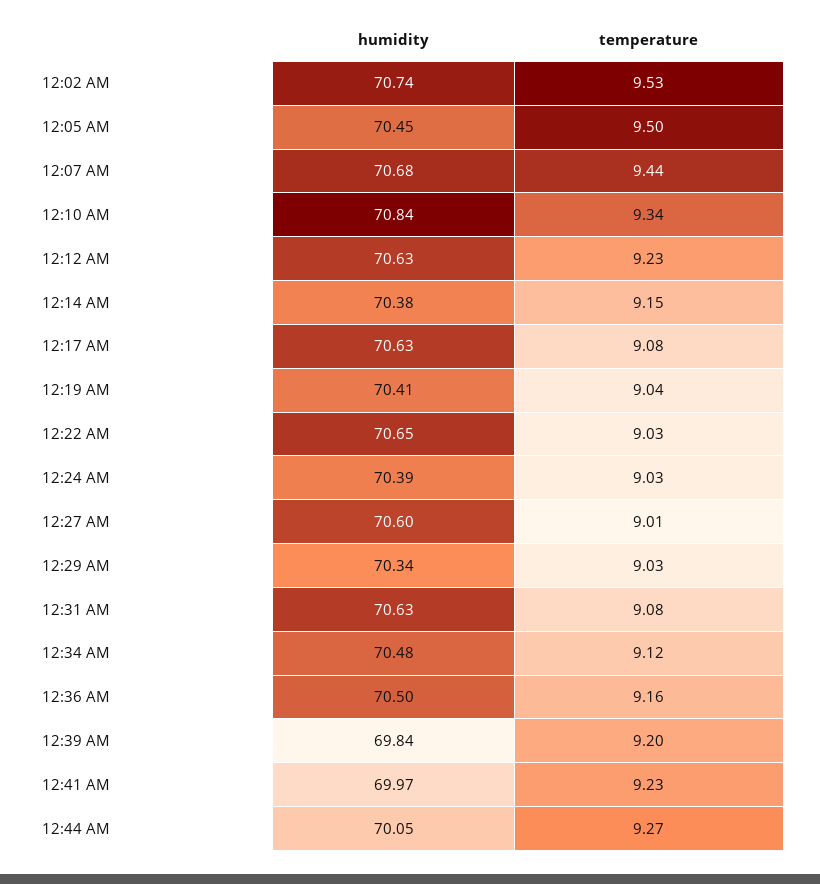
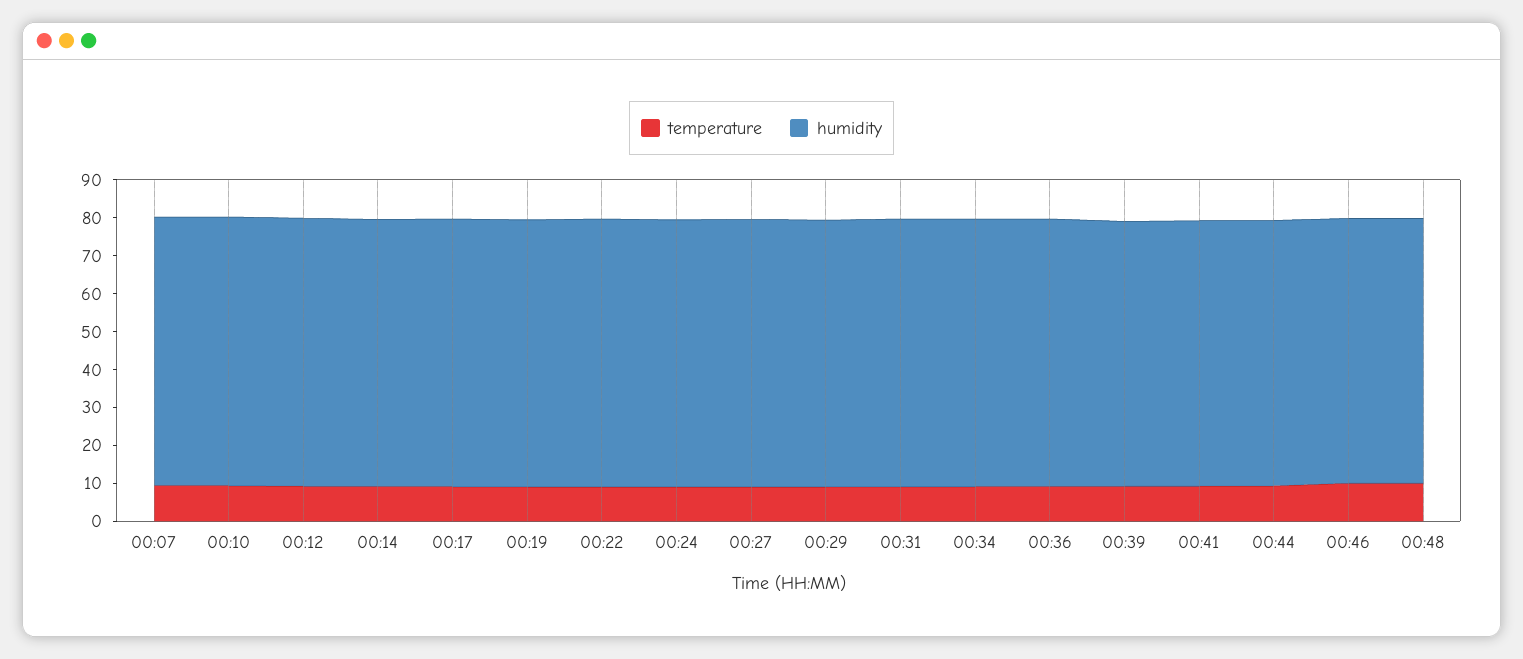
humidity, 12:02 AM: 70.74 -> none
temperature, 12:02 AM: 9.53 -> none
humidity, 12:05 AM: 70.45 -> none
temperature, 12:05 AM: 9.5 -> none
temperature, 00:46: none -> 10
humidity, 00:46: none -> 70
temperature, 00:48: none -> 10
humidity, 00:48: none -> 70

